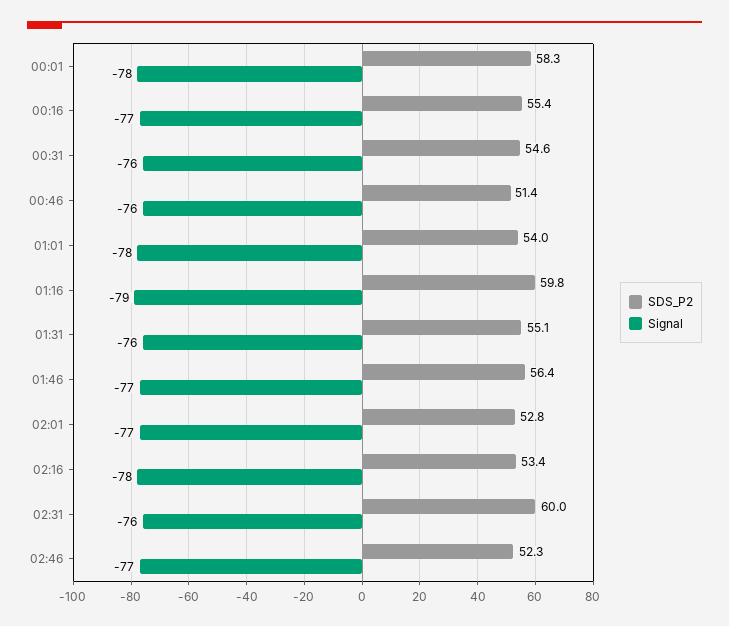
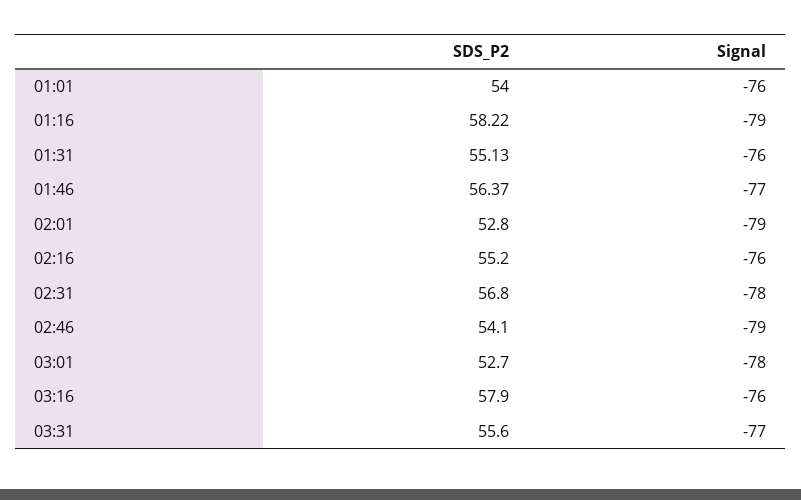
SDS_P2, 00:01: 58.3 -> none
Signal, 00:01: -78 -> none
SDS_P2, 00:16: 55.4 -> none
Signal, 00:16: -77 -> none
SDS_P2, 00:31: 54.6 -> none
Signal, 00:31: -76 -> none
SDS_P2, 00:46: 51.4 -> none
Signal, 00:46: -76 -> none
Signal, 01:01: -78 -> -76
SDS_P2, 01:16: 59.8 -> 58.22
Signal, 02:01: -77 -> -79
SDS_P2, 02:16: 53.4 -> 55.2
Signal, 02:16: -78 -> -76
SDS_P2, 02:31: 60 -> 56.8
Signal, 02:31: -76 -> -78
SDS_P2, 02:46: 52.3 -> 54.1
Signal, 02:46: -77 -> -79
SDS_P2, 03:01: none -> 52.7
Signal, 03:01: none -> -78
SDS_P2, 03:16: none -> 57.9
Signal, 03:16: none -> -76
SDS_P2, 03:31: none -> 55.6
Signal, 03:31: none -> -77

